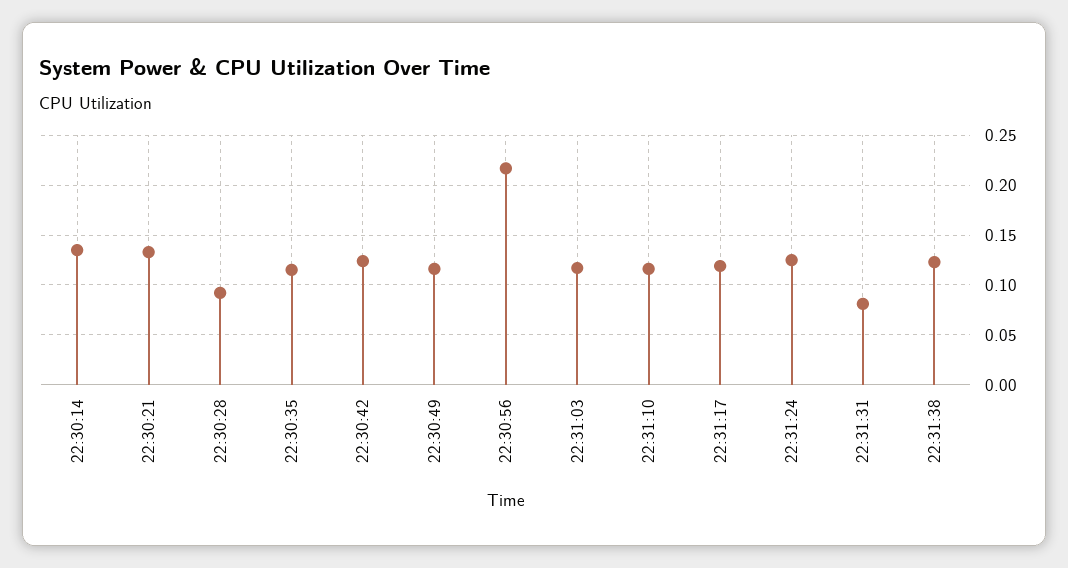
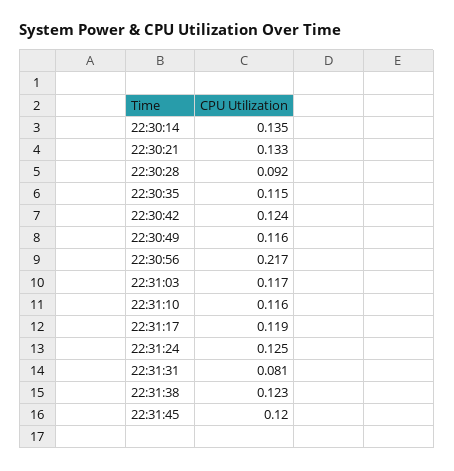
22:31:45: none -> 0.12

